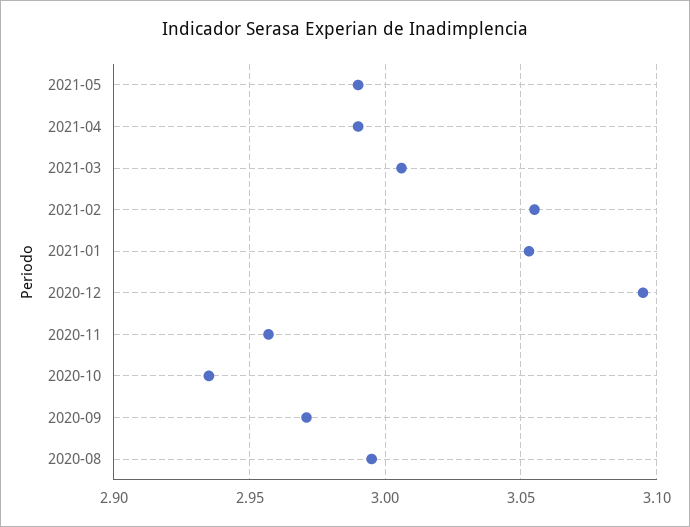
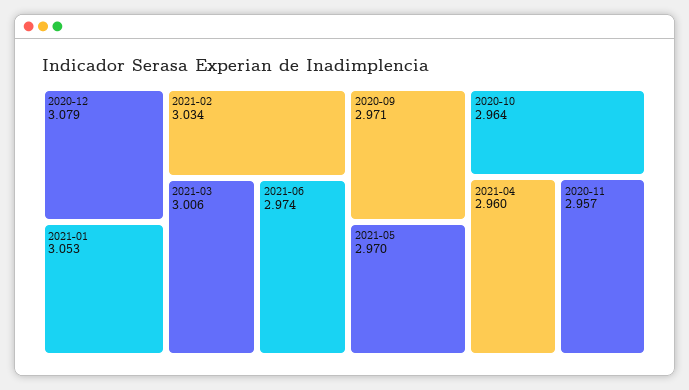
2021-05: 2.99 -> 2.97
2021-04: 2.99 -> 2.96
2021-02: 3.055 -> 3.034
2020-12: 3.095 -> 3.079
2020-10: 2.935 -> 2.964
2020-08: 2.995 -> none
2021-06: none -> 2.974

